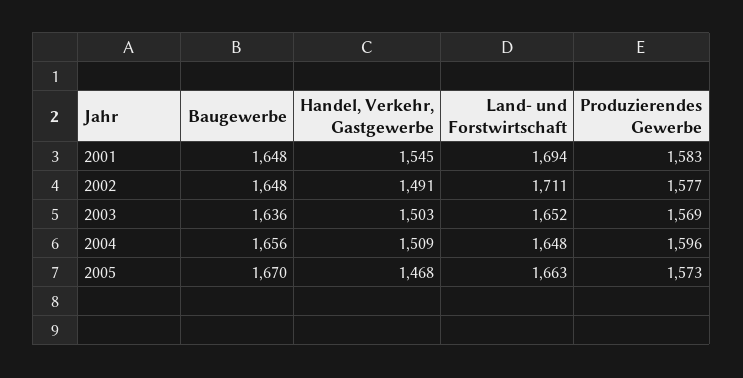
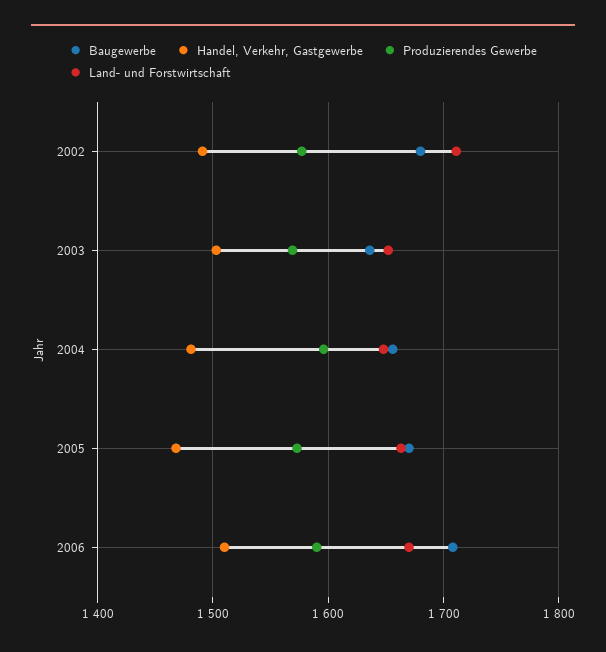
Baugewerbe, 2001: 1648 -> none
Handel, Verkehr, Gastgewerbe, 2001: 1545 -> none
Land- und Forstwirtschaft, 2001: 1694 -> none
Produzierendes Gewerbe, 2001: 1583 -> none
Baugewerbe, 2002: 1648 -> 1680
Handel, Verkehr, Gastgewerbe, 2004: 1509 -> 1480
Baugewerbe, 2006: none -> 1710
Handel, Verkehr, Gastgewerbe, 2006: none -> 1510
Produzierendes Gewerbe, 2006: none -> 1590
Land- und Forstwirtschaft, 2006: none -> 1670

